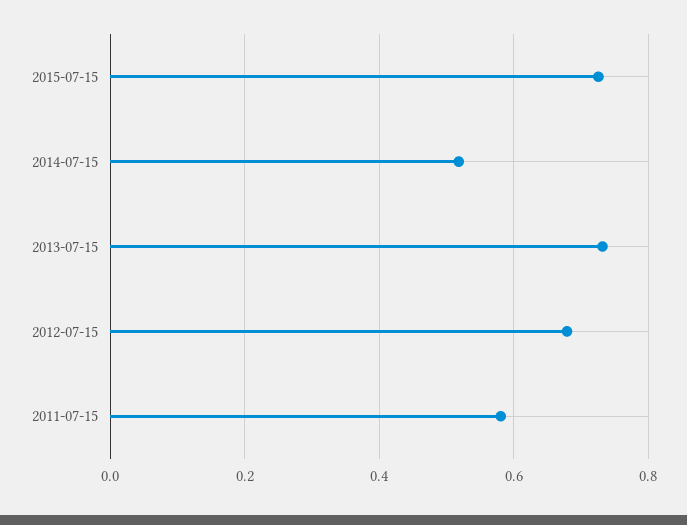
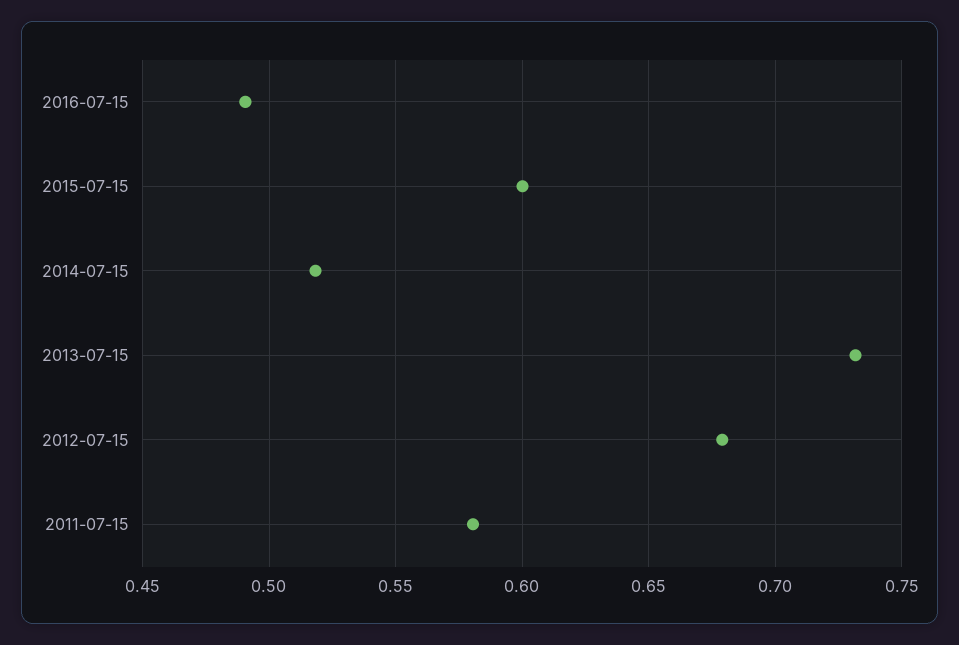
2015-07-15: 0.72 -> 0.6
2016-07-15: none -> 0.49

